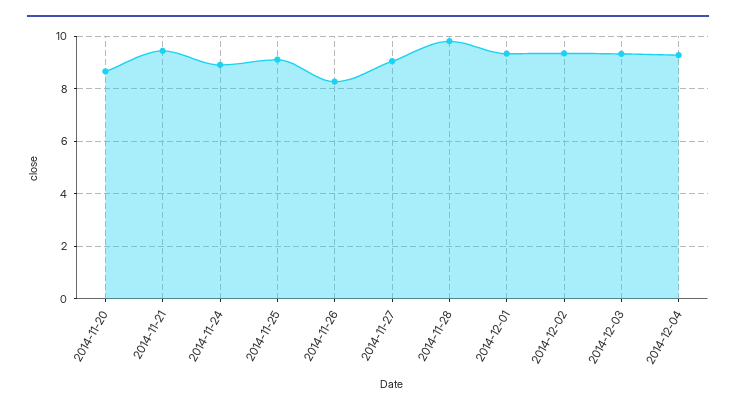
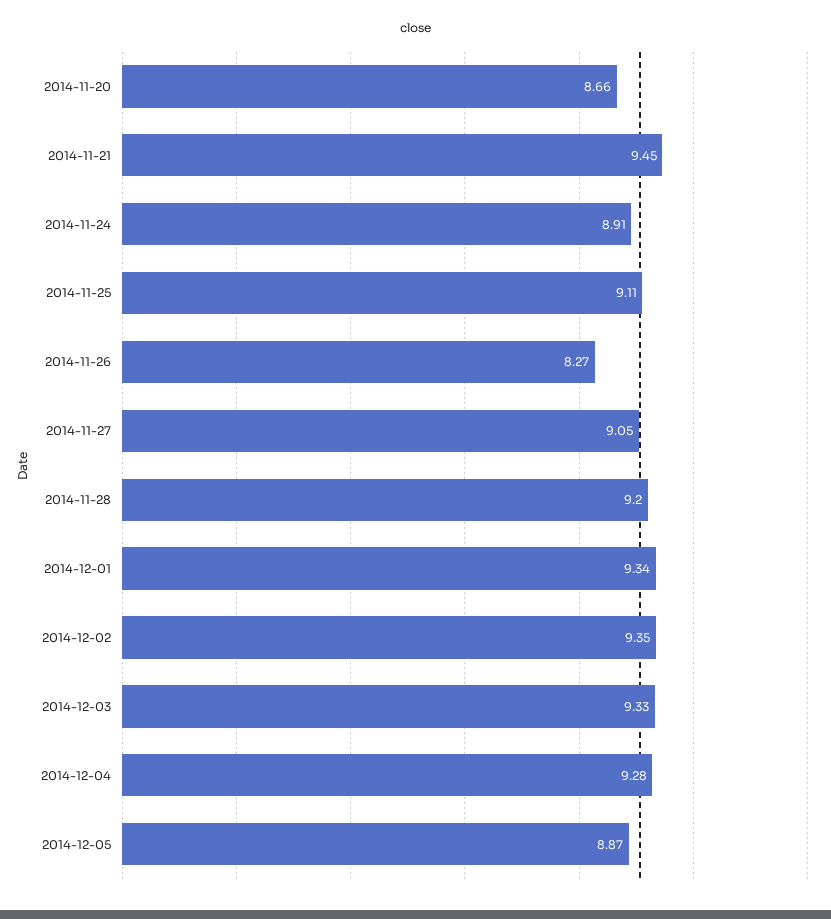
2014-11-28: 9.75 -> 9.2
2014-12-05: none -> 8.87

